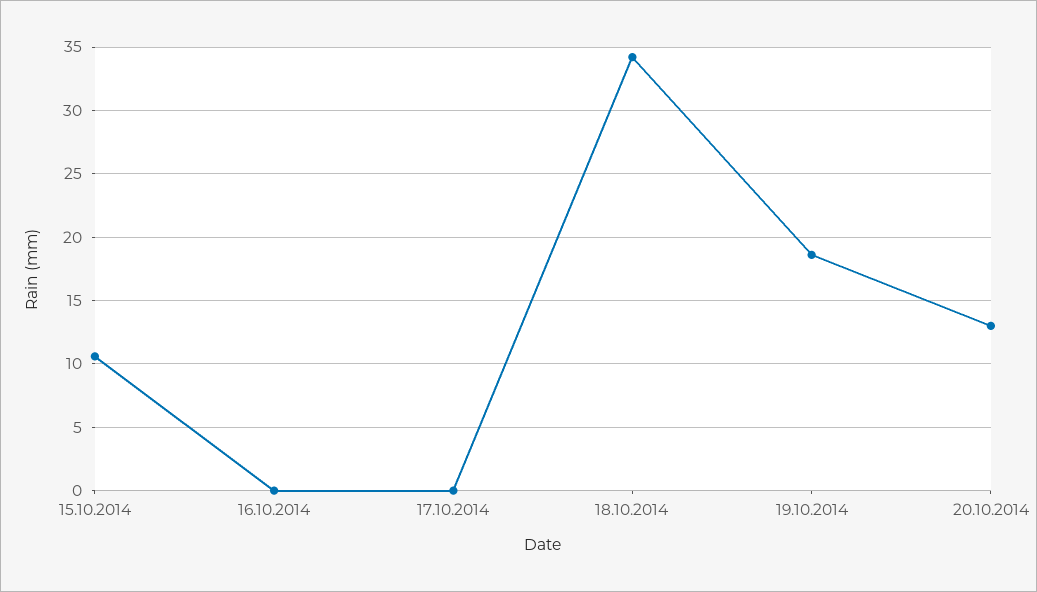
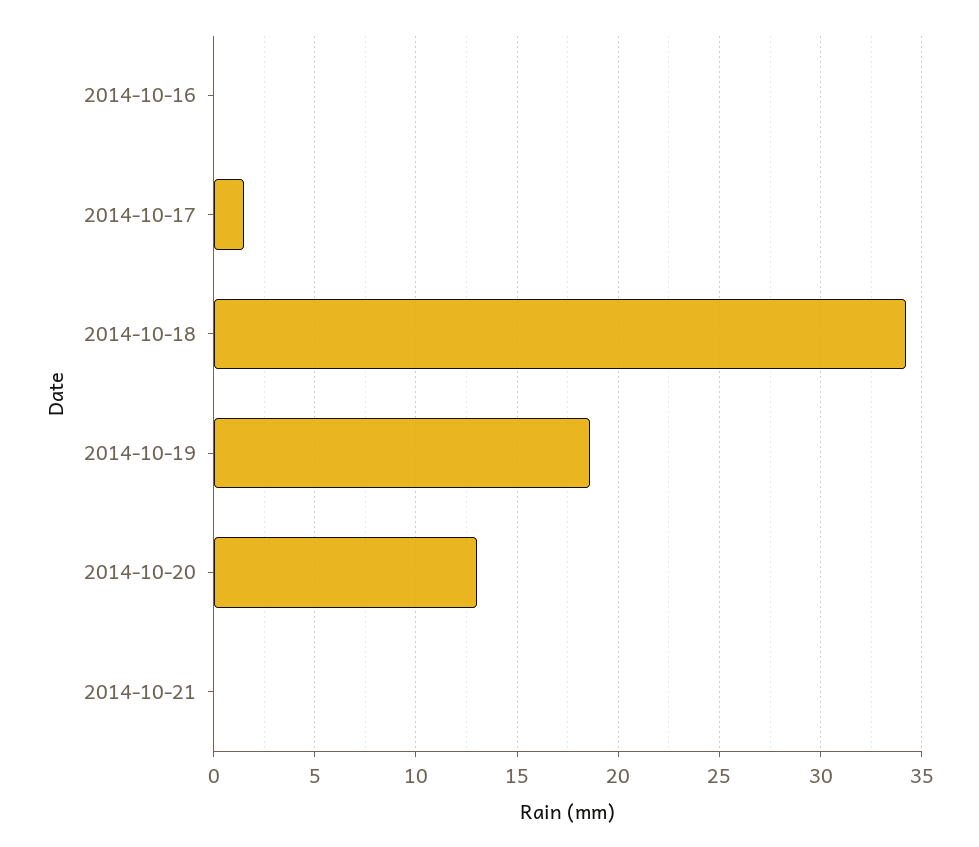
15.10.2014: 10.5 -> none
17.10.2014: 0 -> 1.5
2014-10-21: none -> 0

